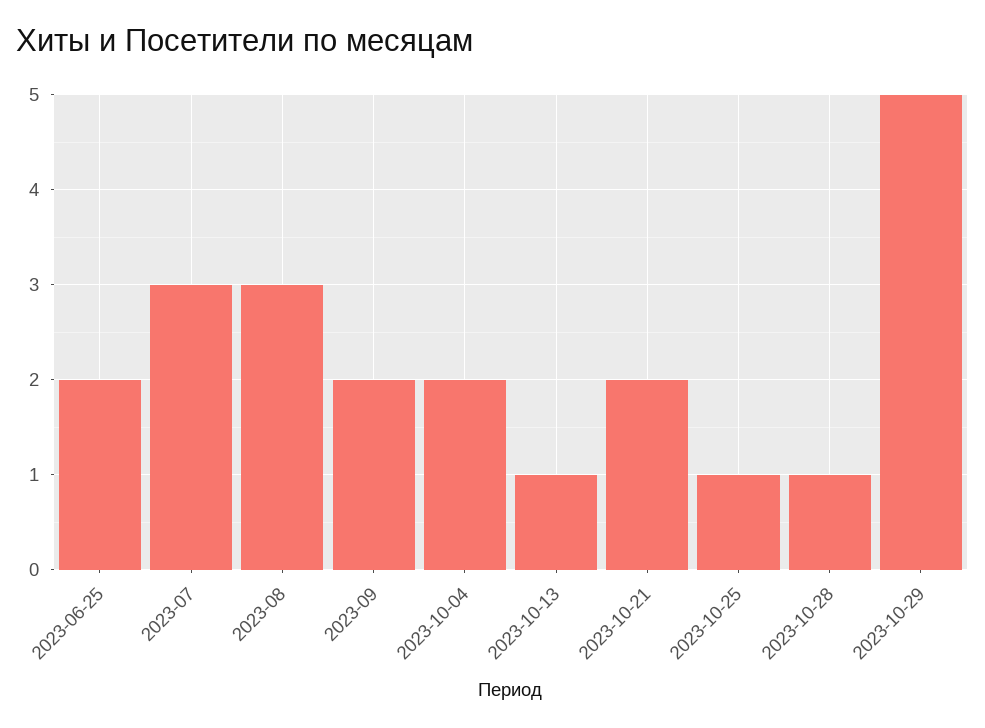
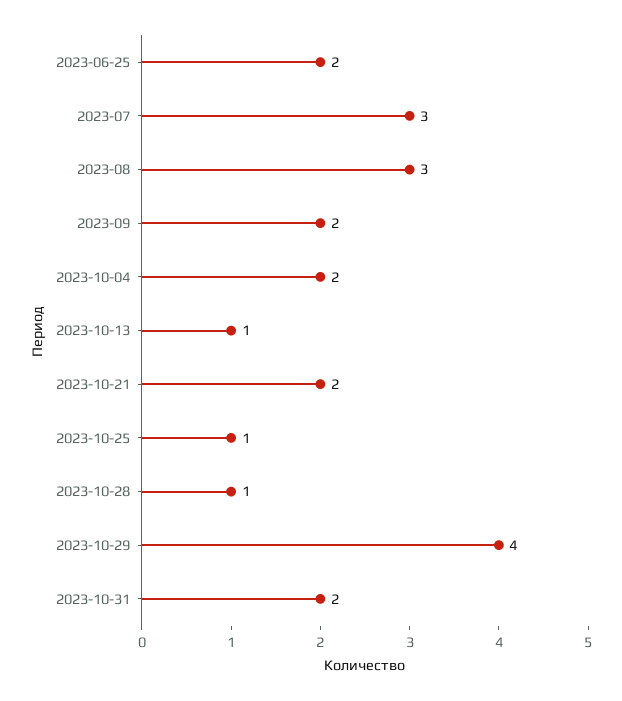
2023-10-29: 5 -> 4
2023-10-31: none -> 2

